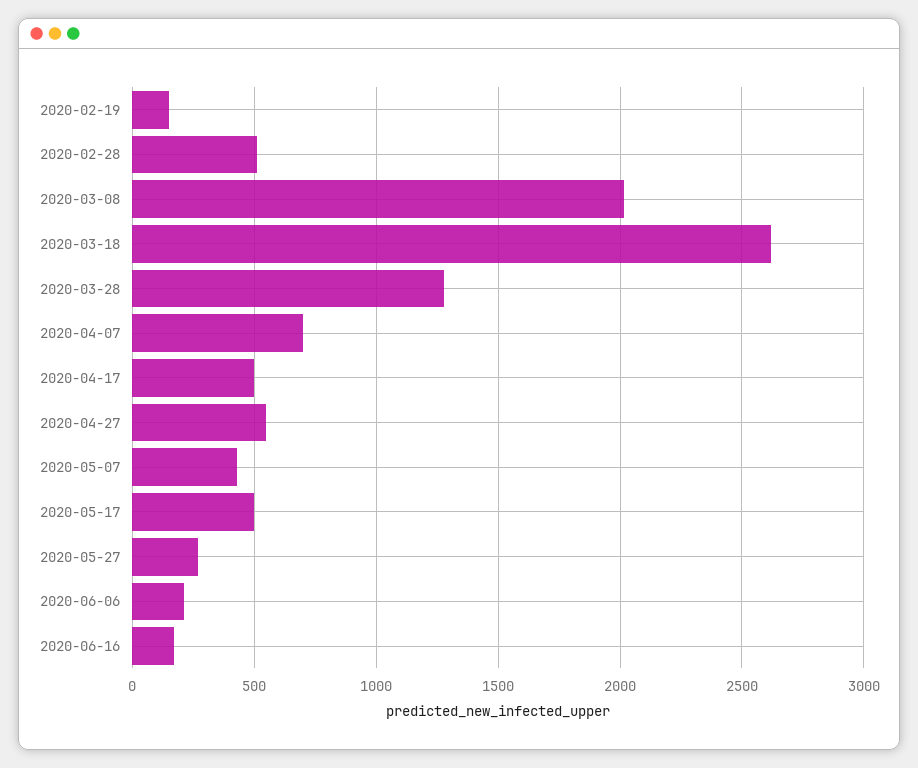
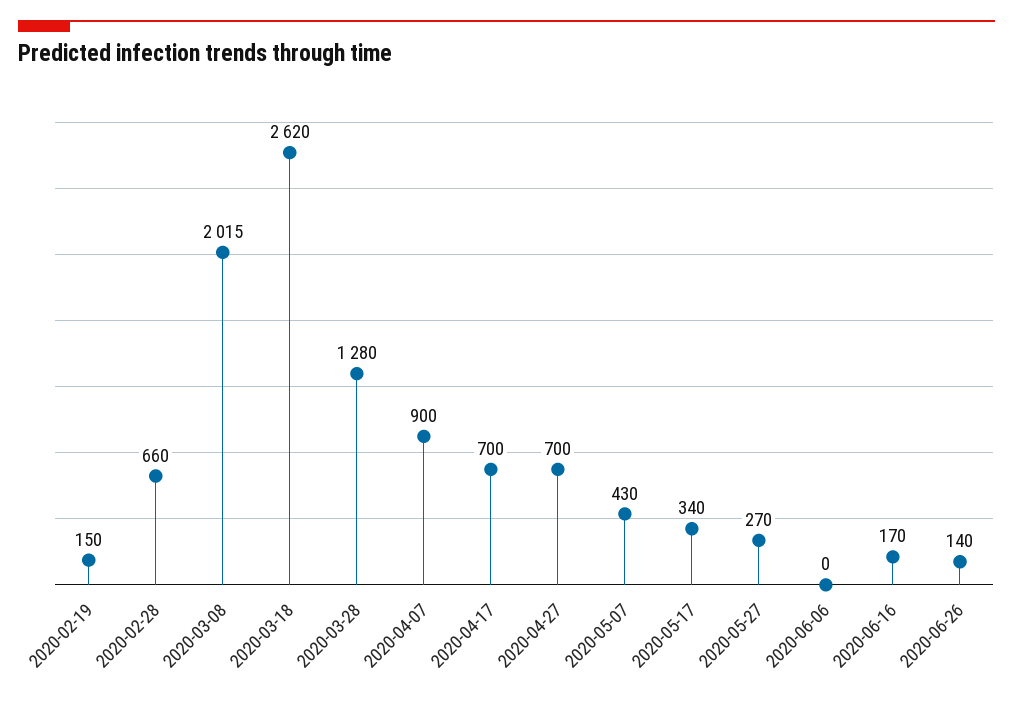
2020-02-28: 500 -> 660
2020-04-07: 700 -> 900
2020-04-17: 500 -> 700
2020-04-27: 550 -> 700
2020-05-17: 500 -> 340
2020-06-06: 200 -> 0
2020-06-26: none -> 140

